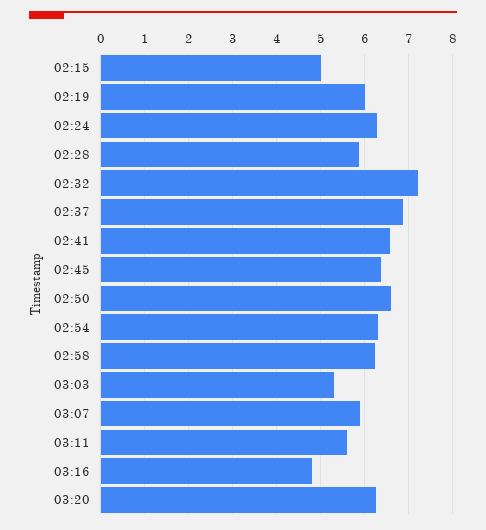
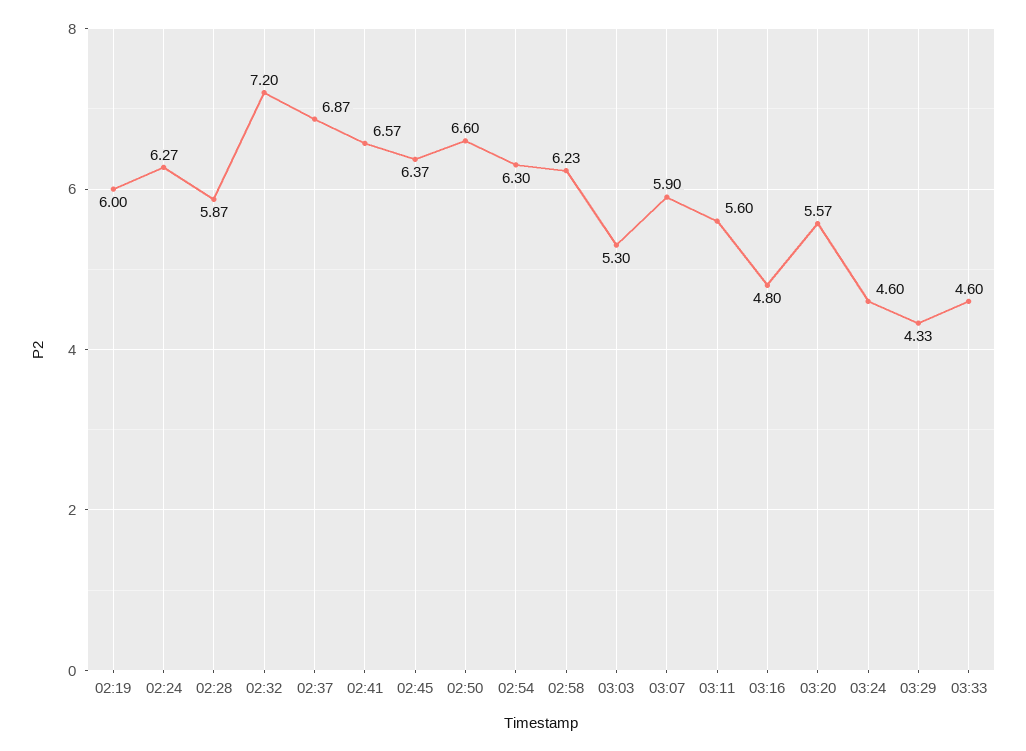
02:15: 5 -> none
03:20: 6.2 -> 5.57
03:24: none -> 4.6
03:29: none -> 4.33
03:33: none -> 4.6

